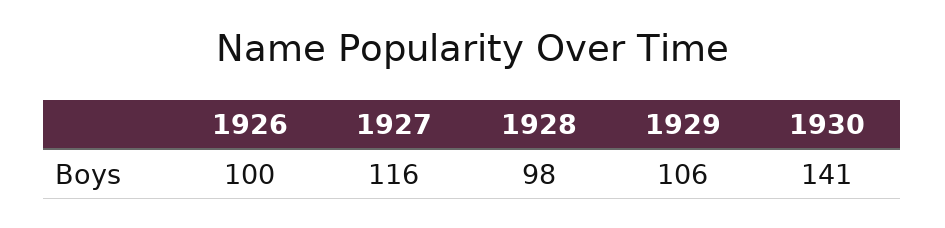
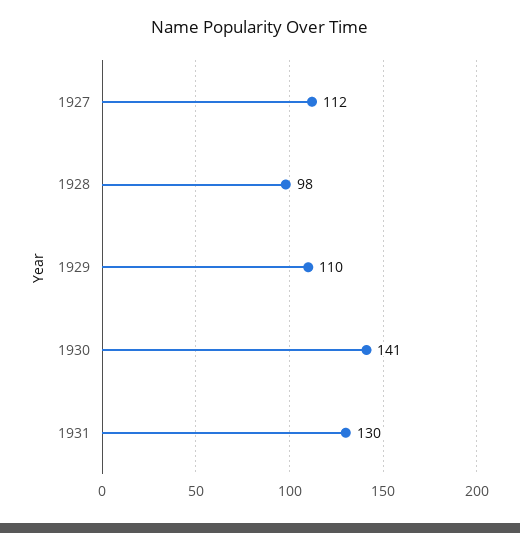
1926: 100 -> none
1927: 116 -> 112
1929: 106 -> 110
1931: none -> 130

